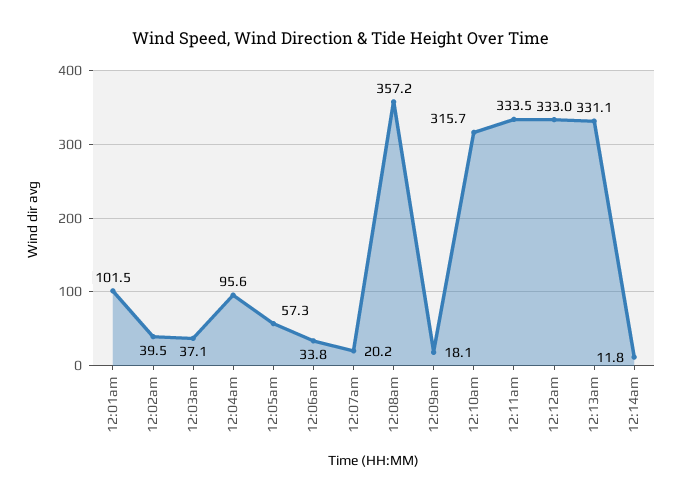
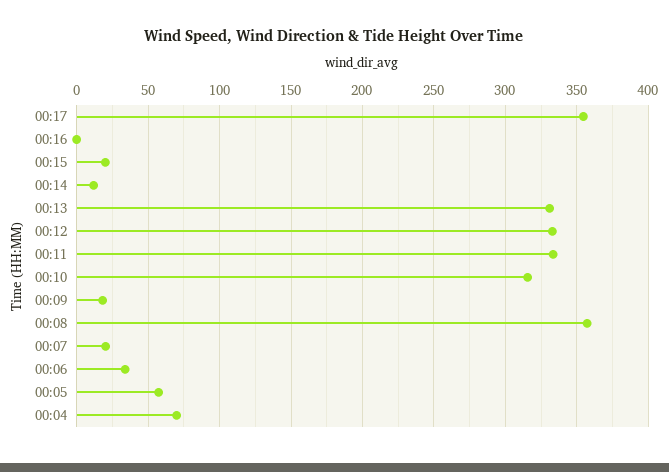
12:01am: 101.5 -> none
12:02am: 39.5 -> none
12:03am: 37.1 -> none
12:04am: 95.6 -> 70
00:17: none -> 355
00:16: none -> 0
00:15: none -> 20

